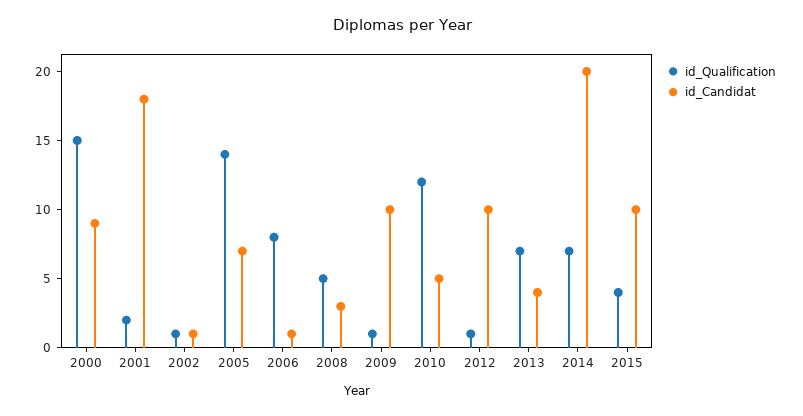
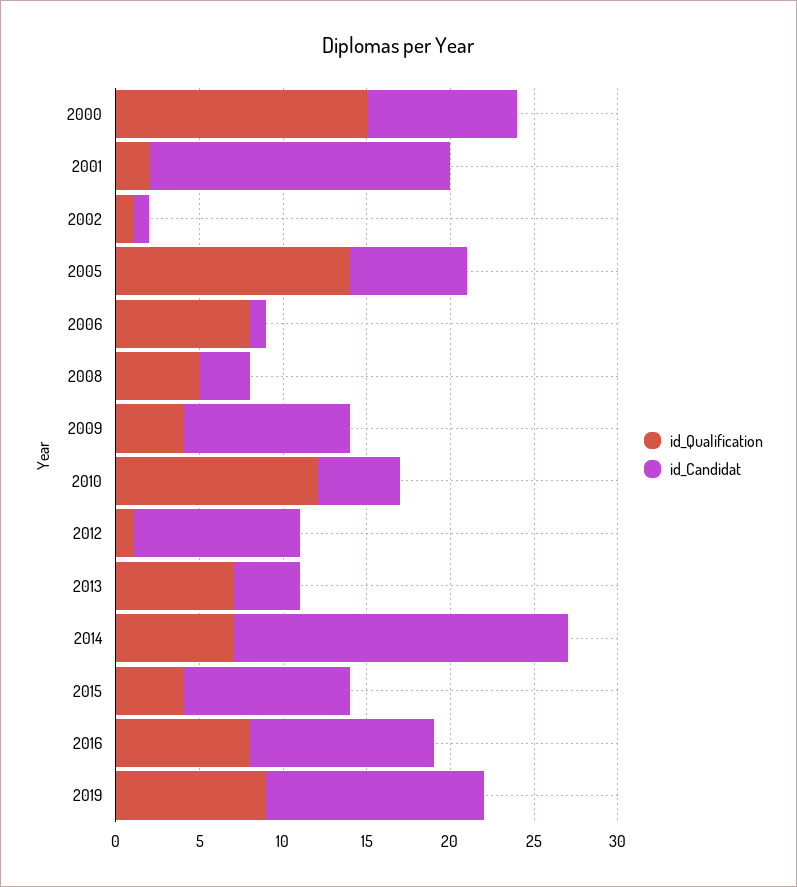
id_Qualification, 2009: 1 -> 4
id_Qualification, 2016: none -> 8
id_Candidat, 2016: none -> 11
id_Qualification, 2019: none -> 9
id_Candidat, 2019: none -> 13

